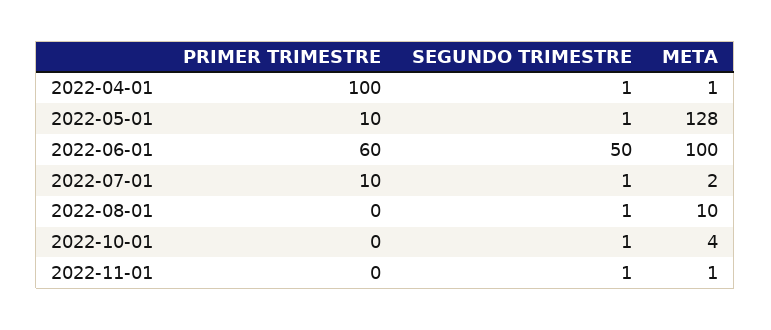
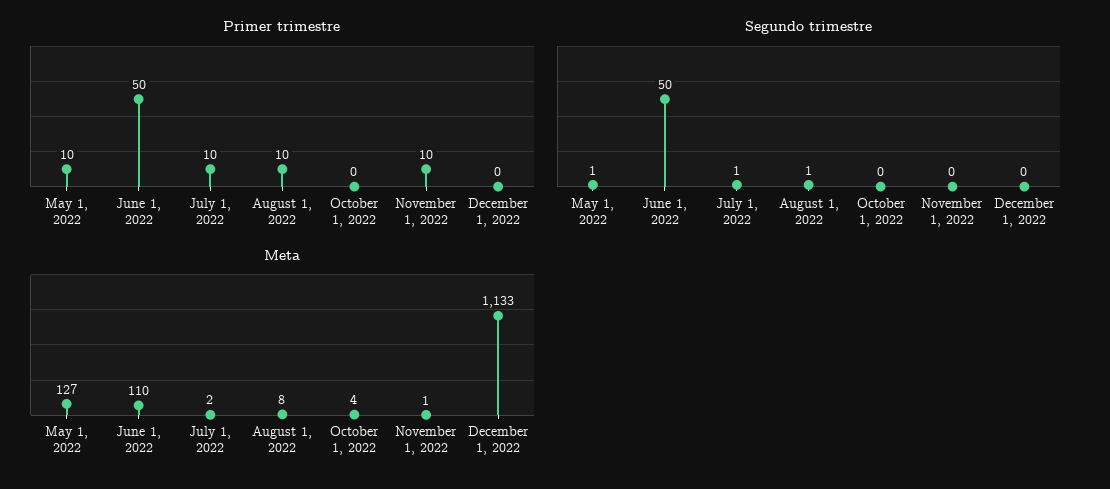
PRIMER TRIMESTRE, 2022-04-01: 100 -> none
SEGUNDO TRIMESTRE, 2022-04-01: 1 -> none
META, 2022-04-01: 1 -> none
META, 2022-05-01: 128 -> 127
PRIMER TRIMESTRE, 2022-06-01: 60 -> 50
META, 2022-06-01: 100 -> 110
PRIMER TRIMESTRE, 2022-08-01: 0 -> 10
META, 2022-08-01: 10 -> 8
SEGUNDO TRIMESTRE, 2022-10-01: 1 -> 0
PRIMER TRIMESTRE, 2022-11-01: 0 -> 10
SEGUNDO TRIMESTRE, 2022-11-01: 1 -> 0
PRIMER TRIMESTRE, December 1, 2022: none -> 0
SEGUNDO TRIMESTRE, December 1, 2022: none -> 0
META, December 1, 2022: none -> 1133

